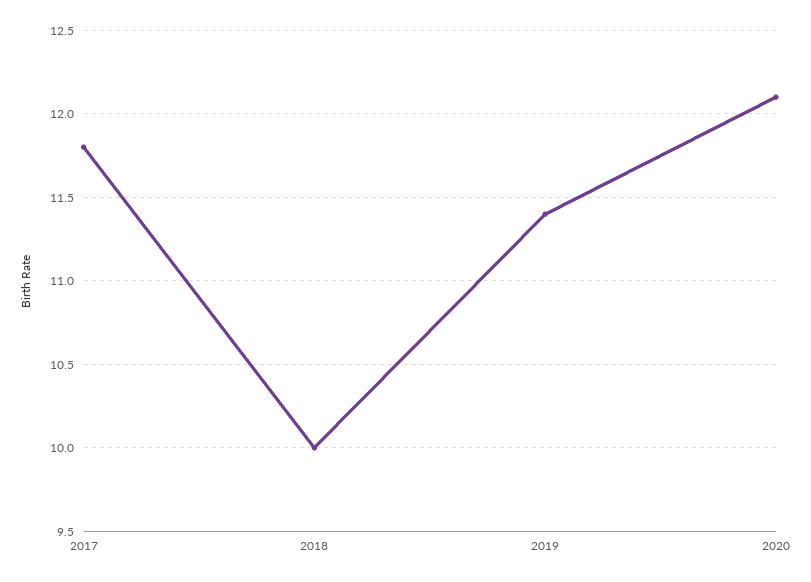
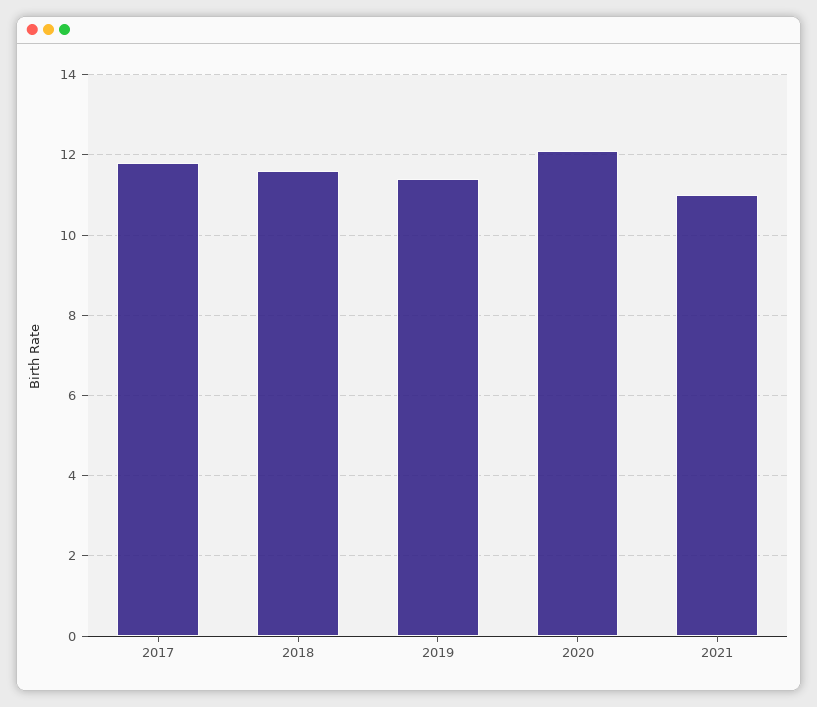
2018: 10 -> 11.5
2021: none -> 11

